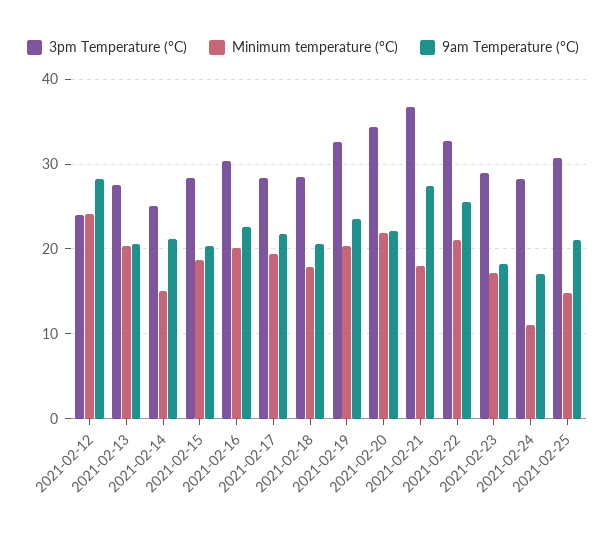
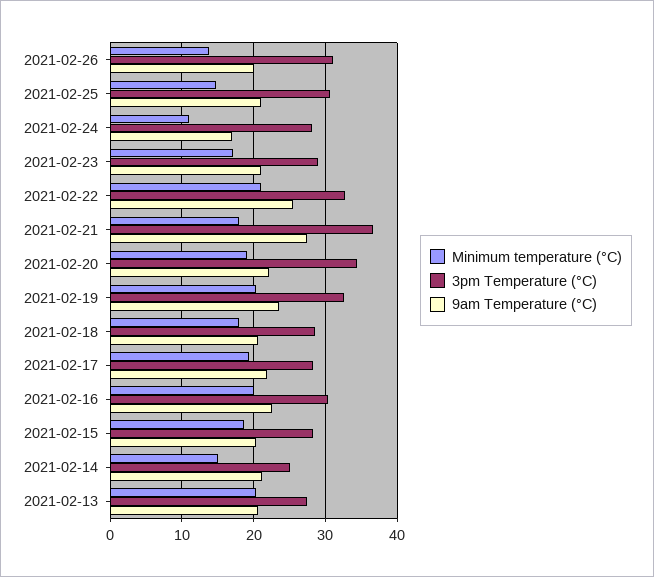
3pm Temperature (°C), 2021-02-12: 24 -> none
Minimum temperature (°C), 2021-02-12: 24 -> none
9am Temperature (°C), 2021-02-12: 28 -> none
Minimum temperature (°C), 2021-02-20: 22 -> 19
9am Temperature (°C), 2021-02-23: 18 -> 21
Minimum temperature (°C), 2021-02-26: none -> 14
3pm Temperature (°C), 2021-02-26: none -> 31
9am Temperature (°C), 2021-02-26: none -> 20

